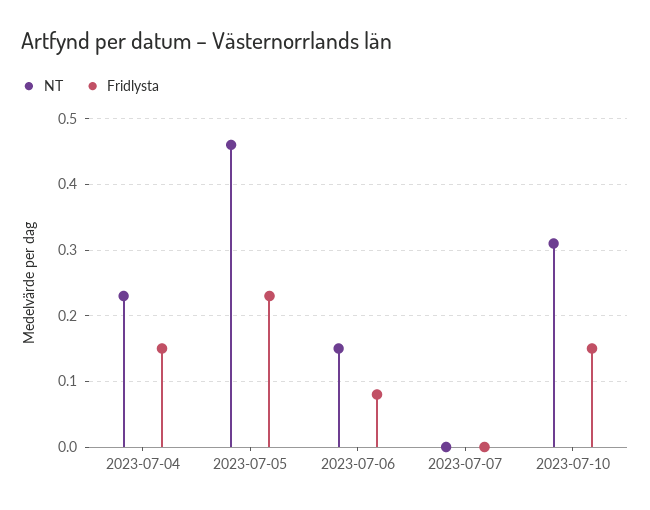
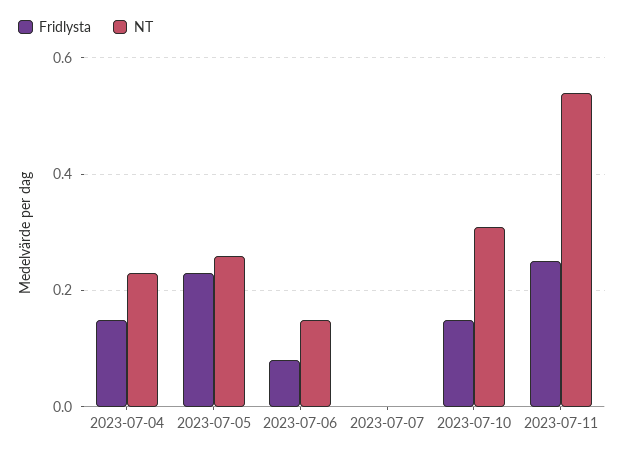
NT, 2023-07-05: 0.46 -> 0.25
Fridlysta, 2023-07-11: none -> 0.25
NT, 2023-07-11: none -> 0.55

